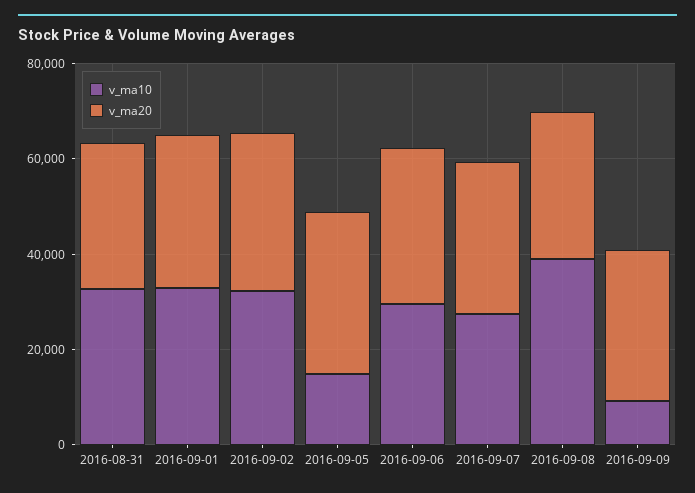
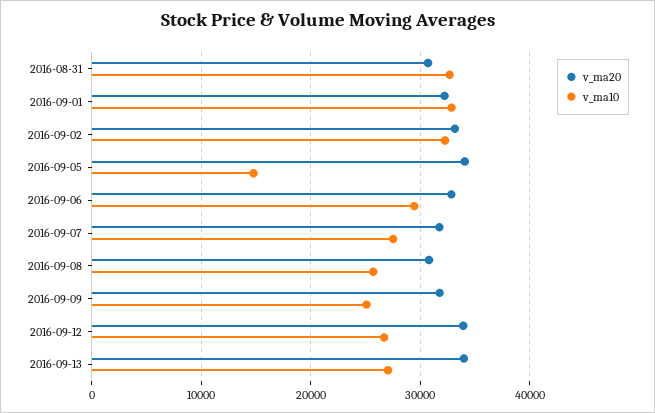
v_ma10, 2016-09-08: 40000 -> 26000
v_ma10, 2016-09-09: 10000 -> 25000
v_ma20, 2016-09-12: none -> 34000
v_ma10, 2016-09-12: none -> 27000
v_ma20, 2016-09-13: none -> 34000
v_ma10, 2016-09-13: none -> 27000

